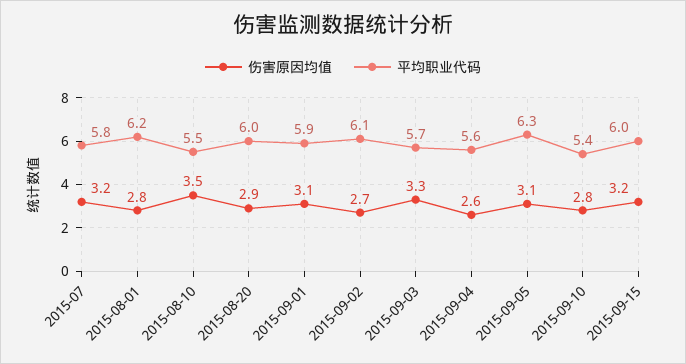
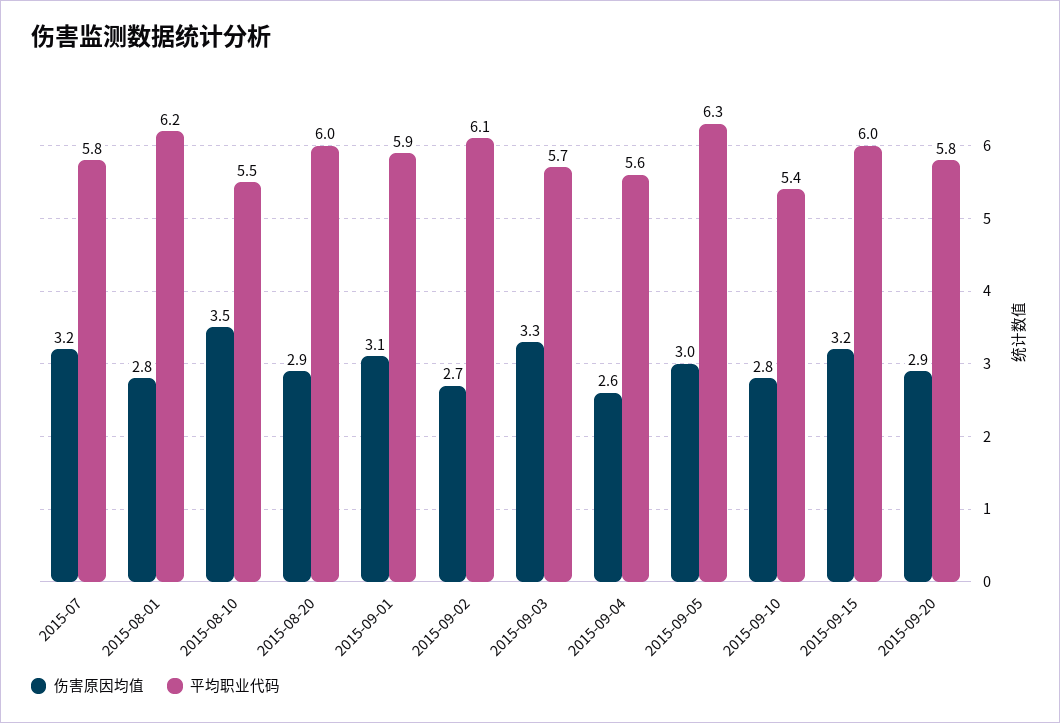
伤害原因均值, 2015-09-05: 3.1 -> 3
伤害原因均值, 2015-09-20: none -> 2.9
平均职业代码, 2015-09-20: none -> 5.8

